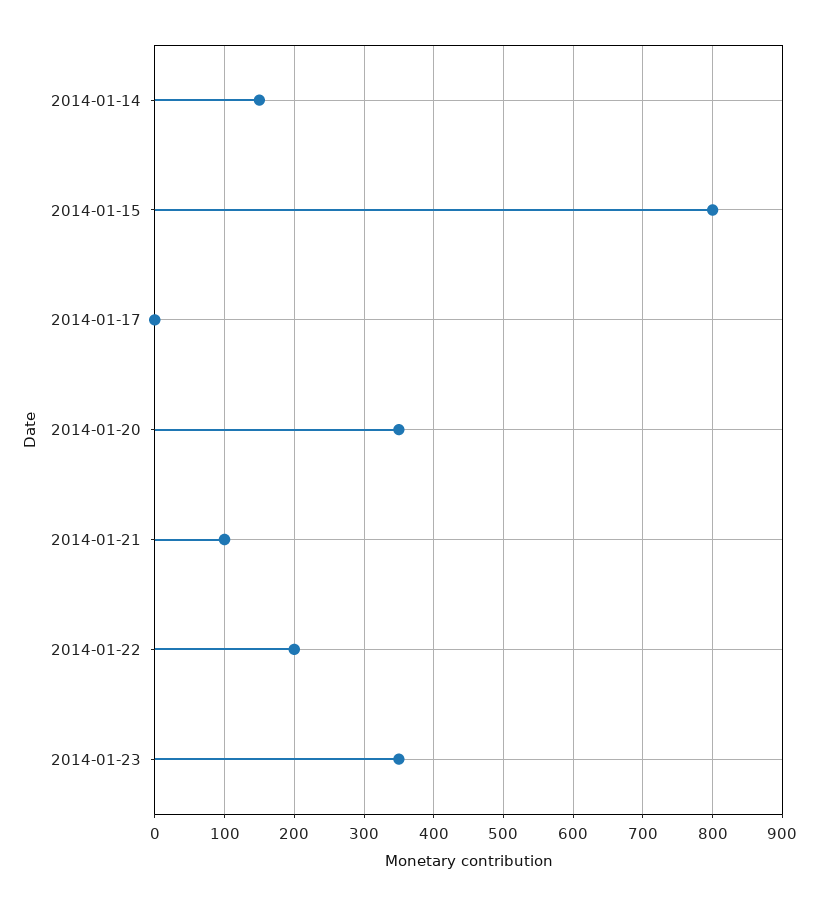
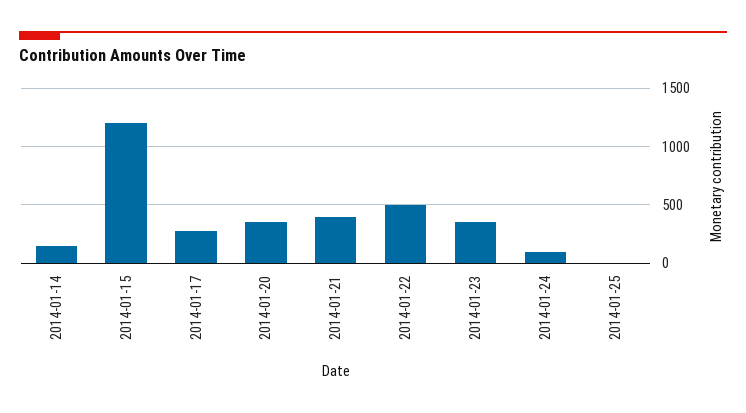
2014-01-15: 800 -> 1200
2014-01-17: 0 -> 300
2014-01-21: 100 -> 400
2014-01-22: 200 -> 500
2014-01-24: none -> 100
2014-01-25: none -> 0

